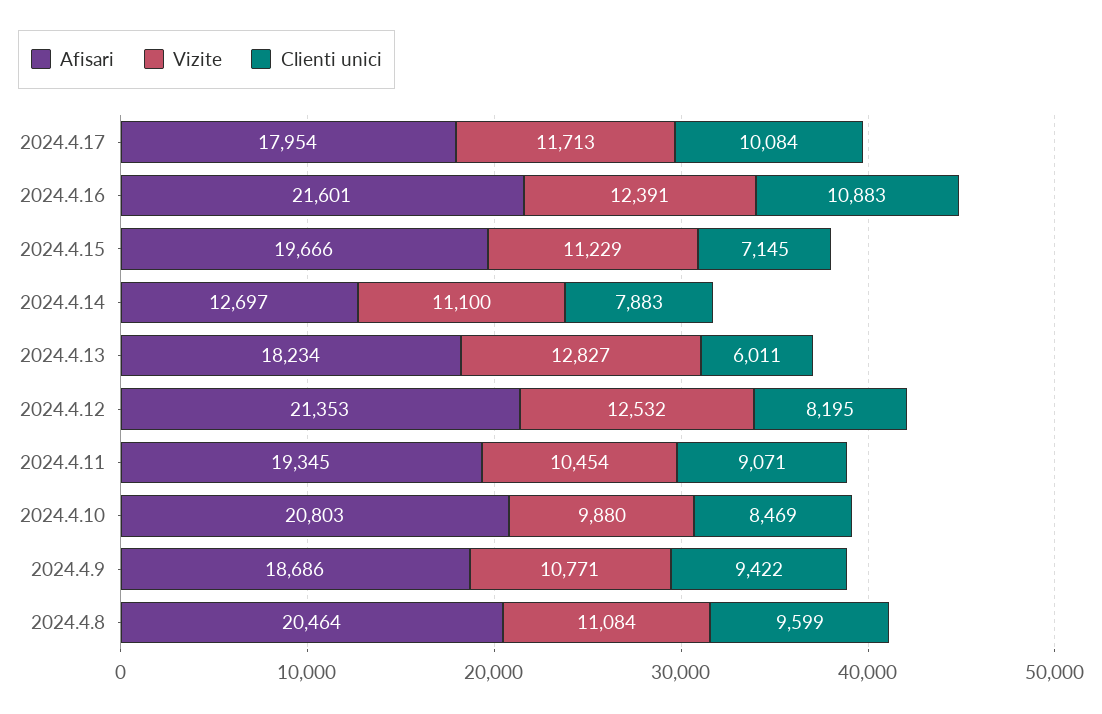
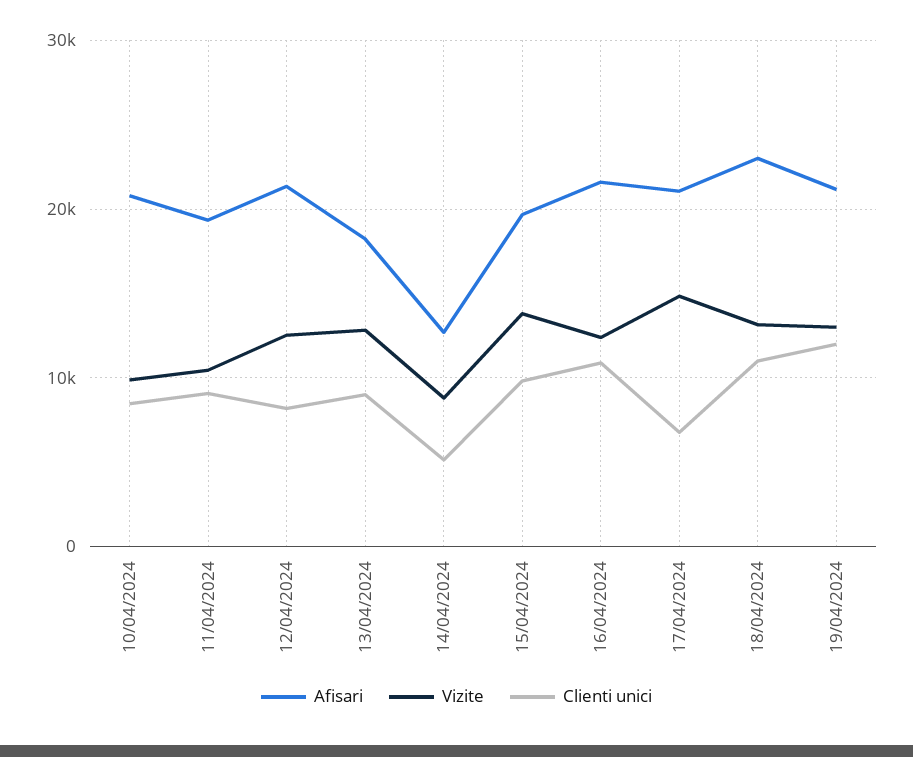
Afisari, 2024.4.17: 17954 -> 21000
Vizite, 2024.4.17: 11713 -> 15000
Clienti unici, 2024.4.17: 10084 -> 7000
Vizite, 2024.4.15: 11229 -> 14000
Clienti unici, 2024.4.15: 7145 -> 10000
Vizite, 2024.4.14: 11100 -> 9000
Clienti unici, 2024.4.14: 7883 -> 5000
Clienti unici, 2024.4.13: 6011 -> 9000
Afisari, 2024.4.9: 18686 -> none
Vizite, 2024.4.9: 10771 -> none
Clienti unici, 2024.4.9: 9422 -> none
Afisari, 2024.4.8: 20464 -> none
Vizite, 2024.4.8: 11084 -> none
Clienti unici, 2024.4.8: 9599 -> none
Afisari, 18/04/2024: none -> 23000
Vizite, 18/04/2024: none -> 13000
Clienti unici, 18/04/2024: none -> 11000
Afisari, 19/04/2024: none -> 21000
Vizite, 19/04/2024: none -> 13000
Clienti unici, 19/04/2024: none -> 12000

